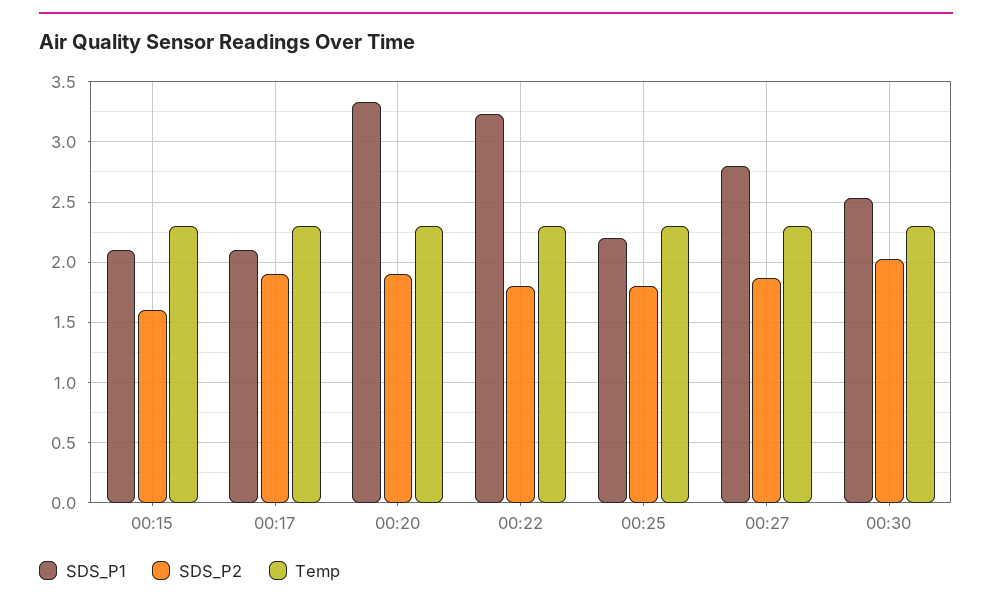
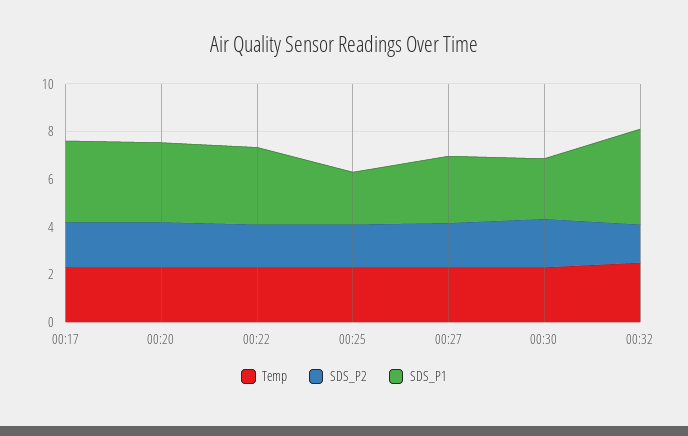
SDS_P1, 00:15: 2.1 -> none
SDS_P2, 00:15: 1.6 -> none
Temp, 00:15: 2.3 -> none
SDS_P1, 00:17: 2.1 -> 3.5
Temp, 00:32: none -> 2.5
SDS_P2, 00:32: none -> 1.5
SDS_P1, 00:32: none -> 4

